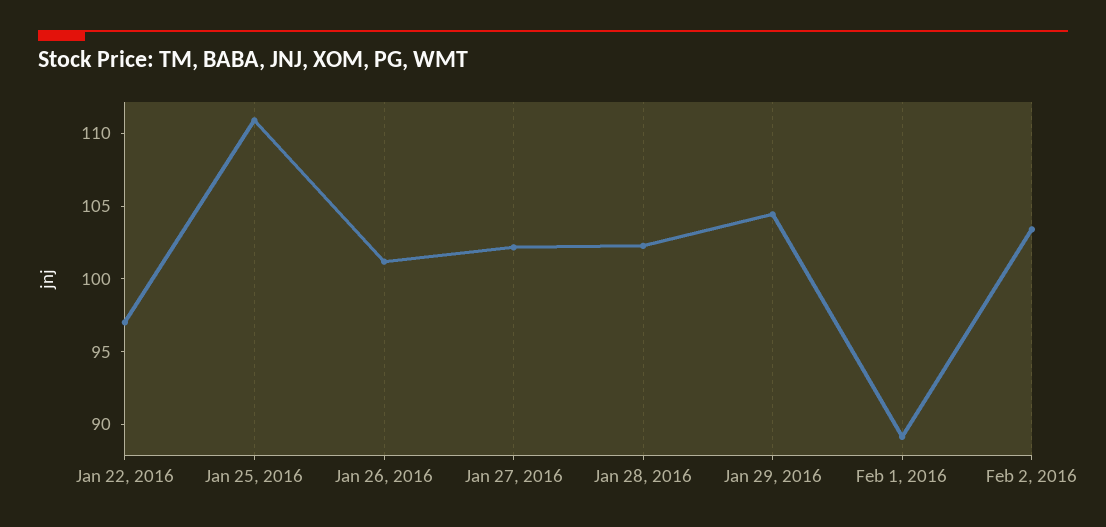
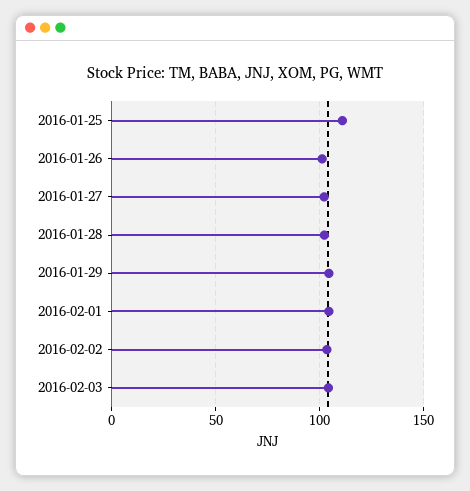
Jan 22, 2016: 97 -> none
Feb 1, 2016: 89 -> 105
2016-02-03: none -> 105

